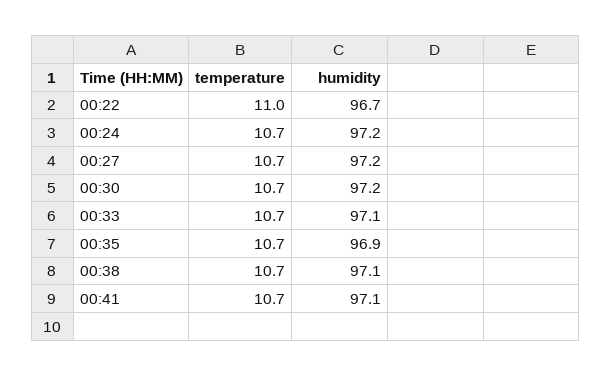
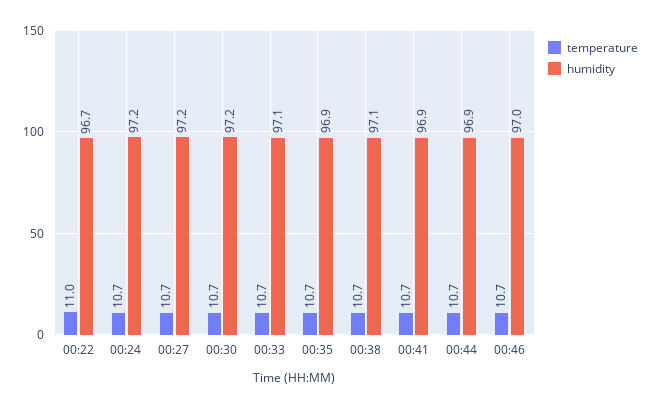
humidity, 00:41: 97.1 -> 96.9
temperature, 00:44: none -> 10.7
humidity, 00:44: none -> 96.9
temperature, 00:46: none -> 10.7
humidity, 00:46: none -> 97

